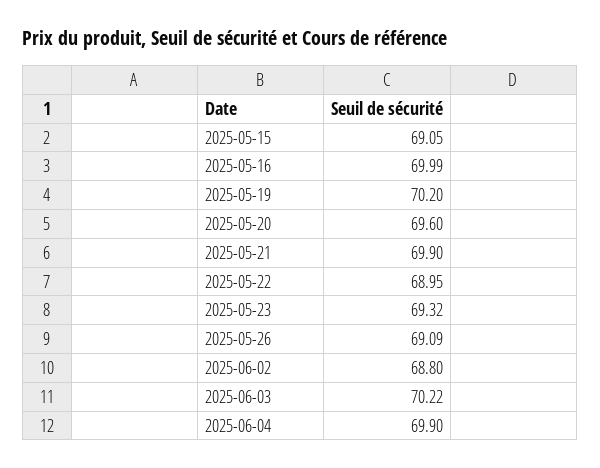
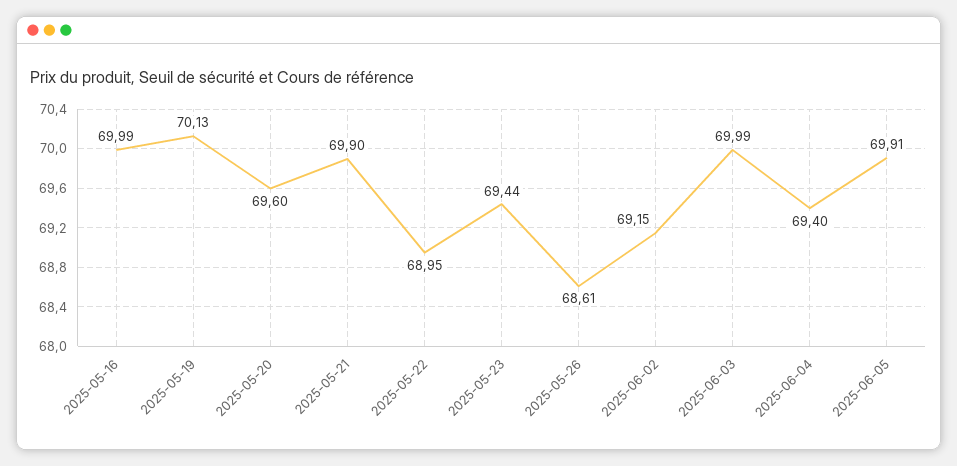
2025-05-15: 69.05 -> none
2025-05-19: 70.2 -> 70.13
2025-05-23: 69.32 -> 69.44
2025-05-26: 69.09 -> 68.61
2025-06-02: 68.8 -> 69.15
2025-06-03: 70.22 -> 69.99
2025-06-04: 69.9 -> 69.4
2025-06-05: none -> 69.91

